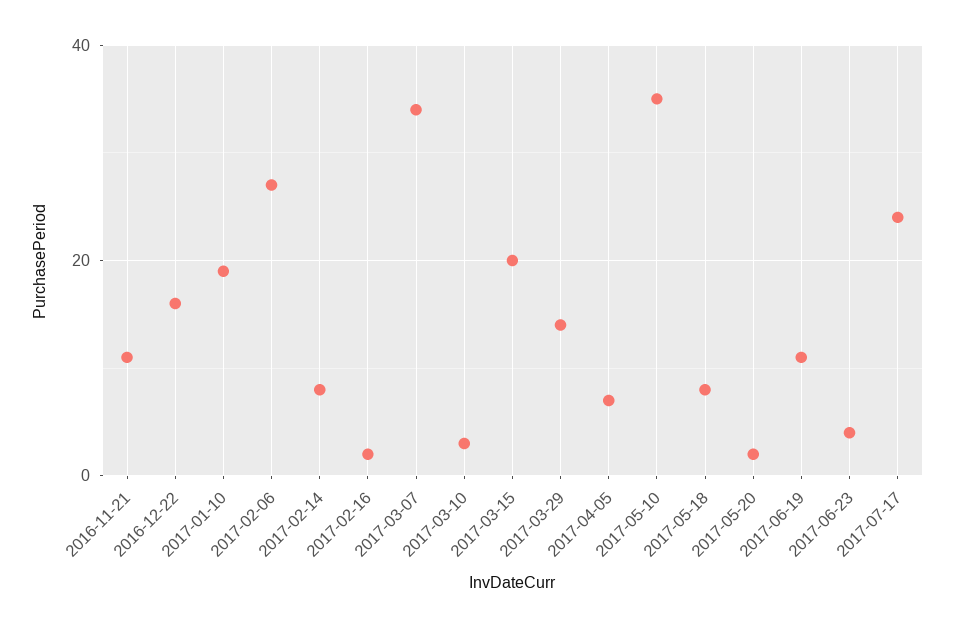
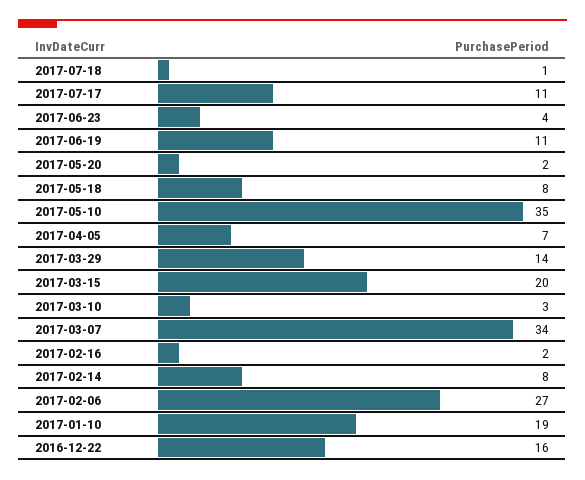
2016-11-21: 10 -> none
2017-07-17: 25 -> 11
2017-07-18: none -> 1

